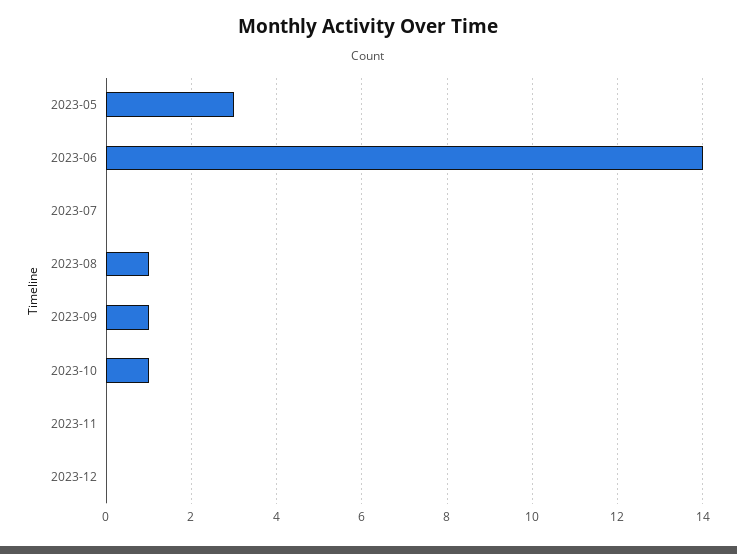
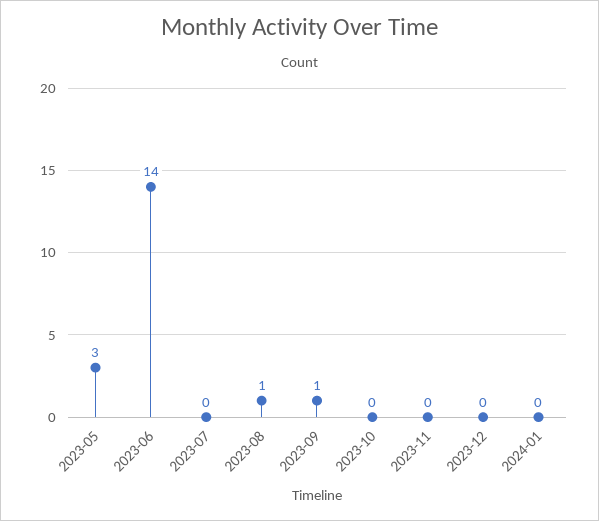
2023-10: 1 -> 0
2024-01: none -> 0

